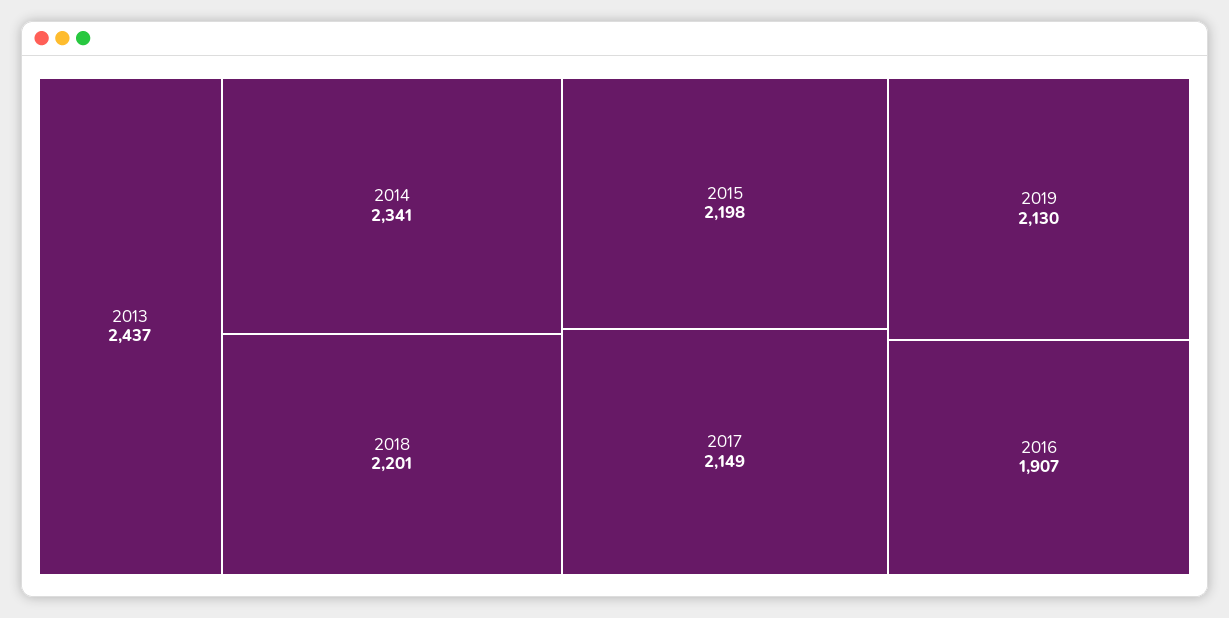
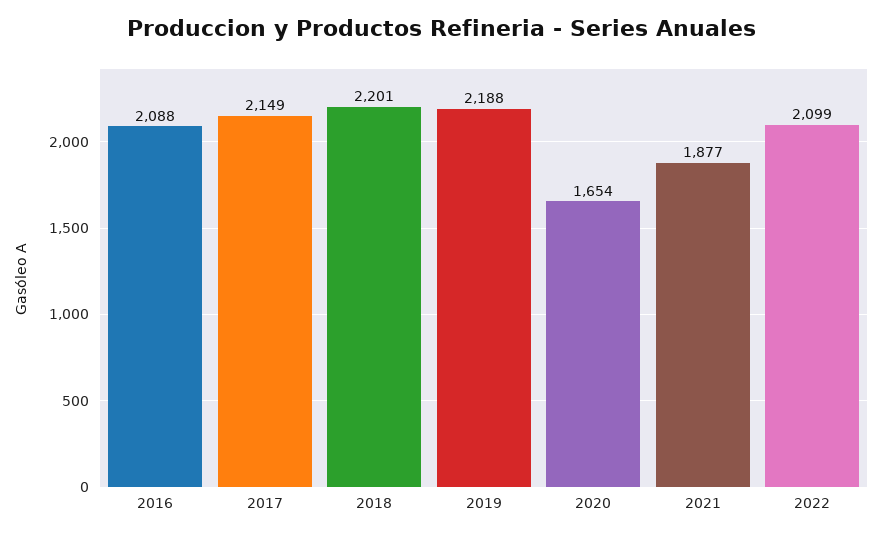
2013: 2437 -> none
2014: 2341 -> none
2015: 2198 -> none
2019: 2130 -> 2188
2016: 1907 -> 2088
2020: none -> 1654
2021: none -> 1877
2022: none -> 2099

